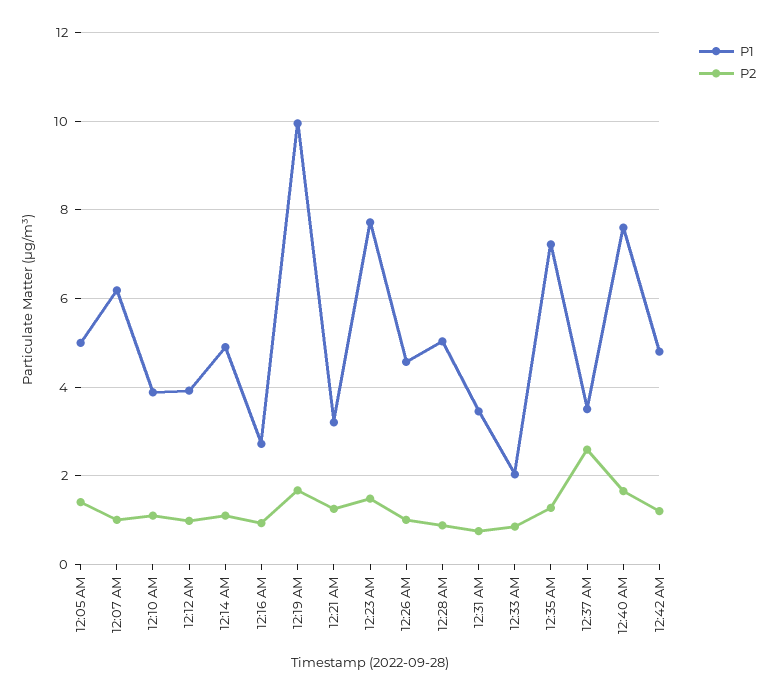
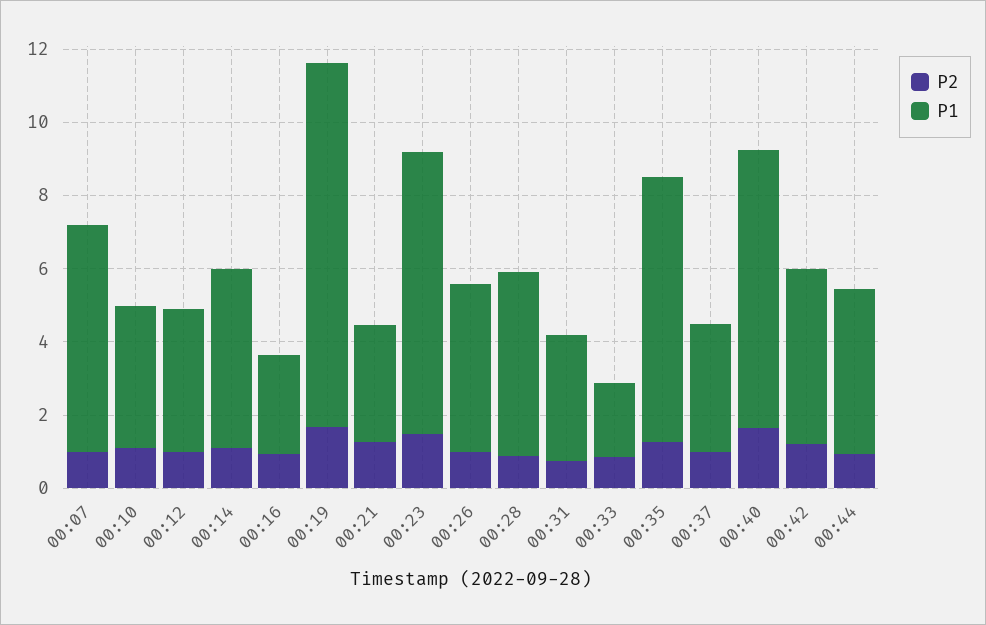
P1, 12:05 AM: 5 -> none
P2, 12:05 AM: 1.4 -> none
P2, 12:37 AM: 2.6 -> 1
P2, 00:44: none -> 1
P1, 00:44: none -> 4.5

